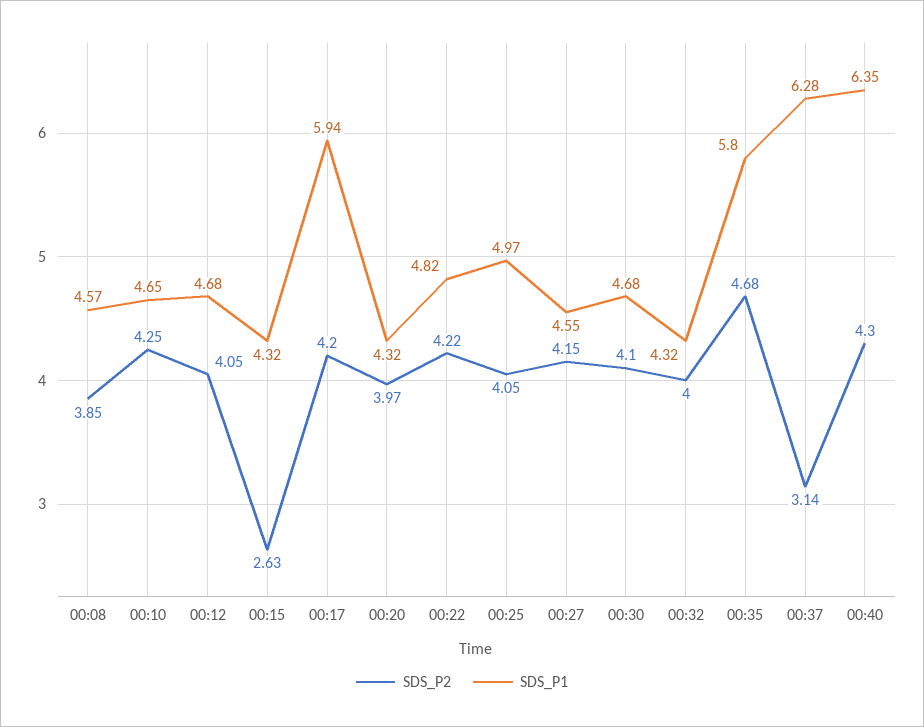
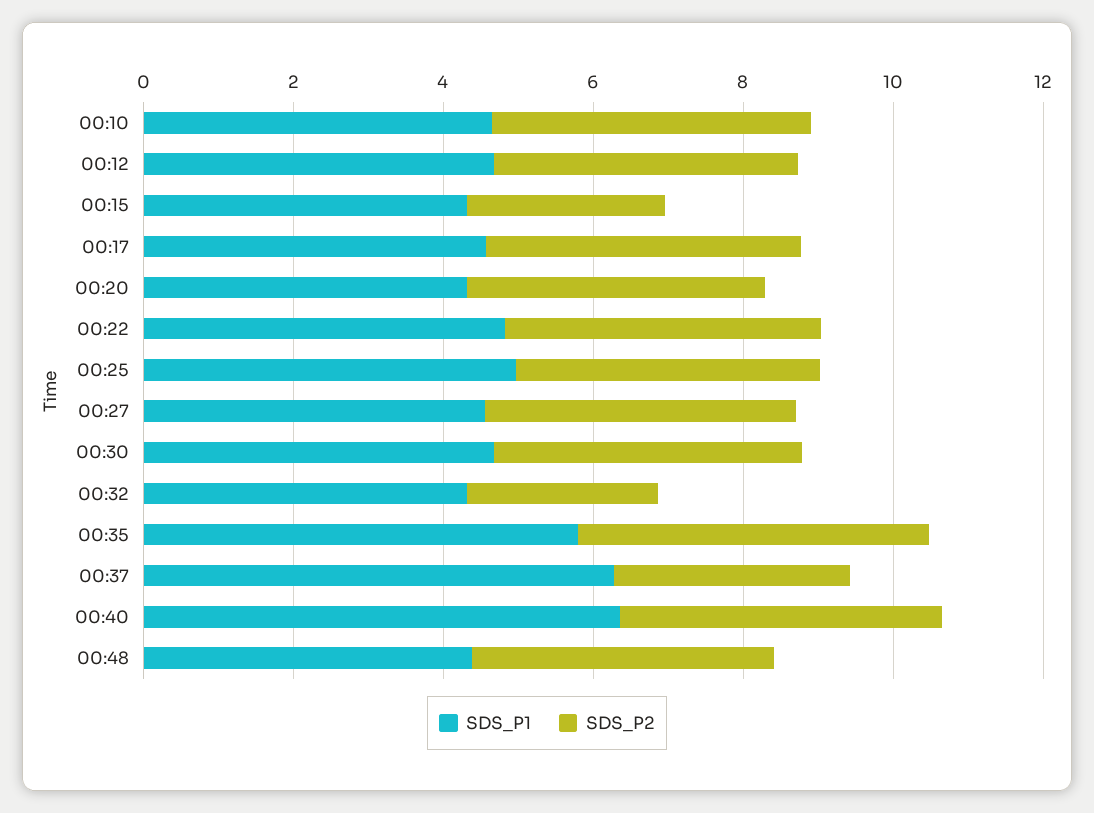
SDS_P2, 00:08: 3.85 -> none
SDS_P1, 00:08: 4.57 -> none
SDS_P1, 00:17: 5.94 -> 4.5
SDS_P2, 00:32: 4 -> 2.5
SDS_P1, 00:48: none -> 4.5
SDS_P2, 00:48: none -> 4

